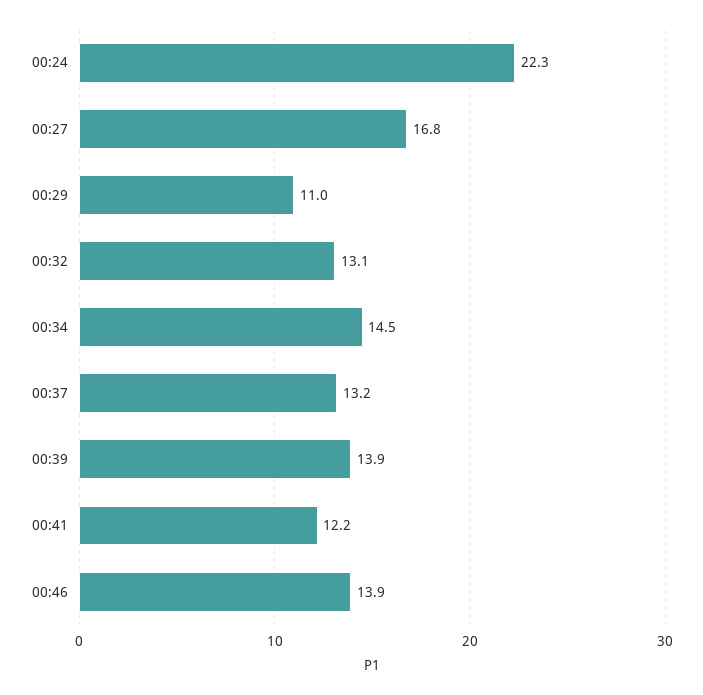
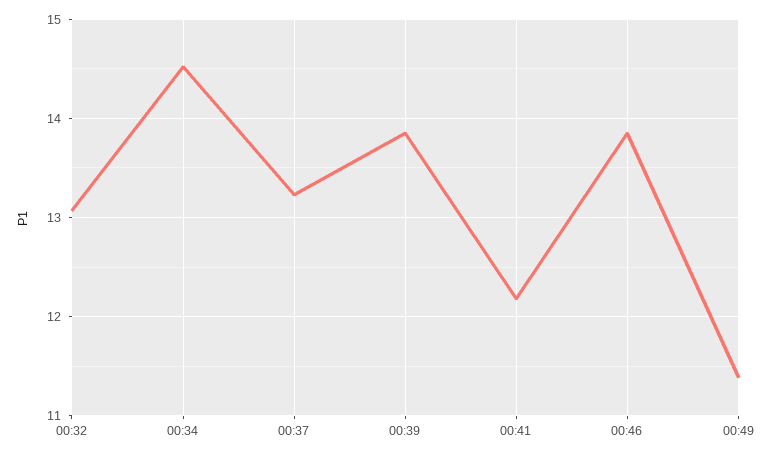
00:24: 22.3 -> none
00:27: 16.8 -> none
00:29: 11 -> none
00:49: none -> 11.4

